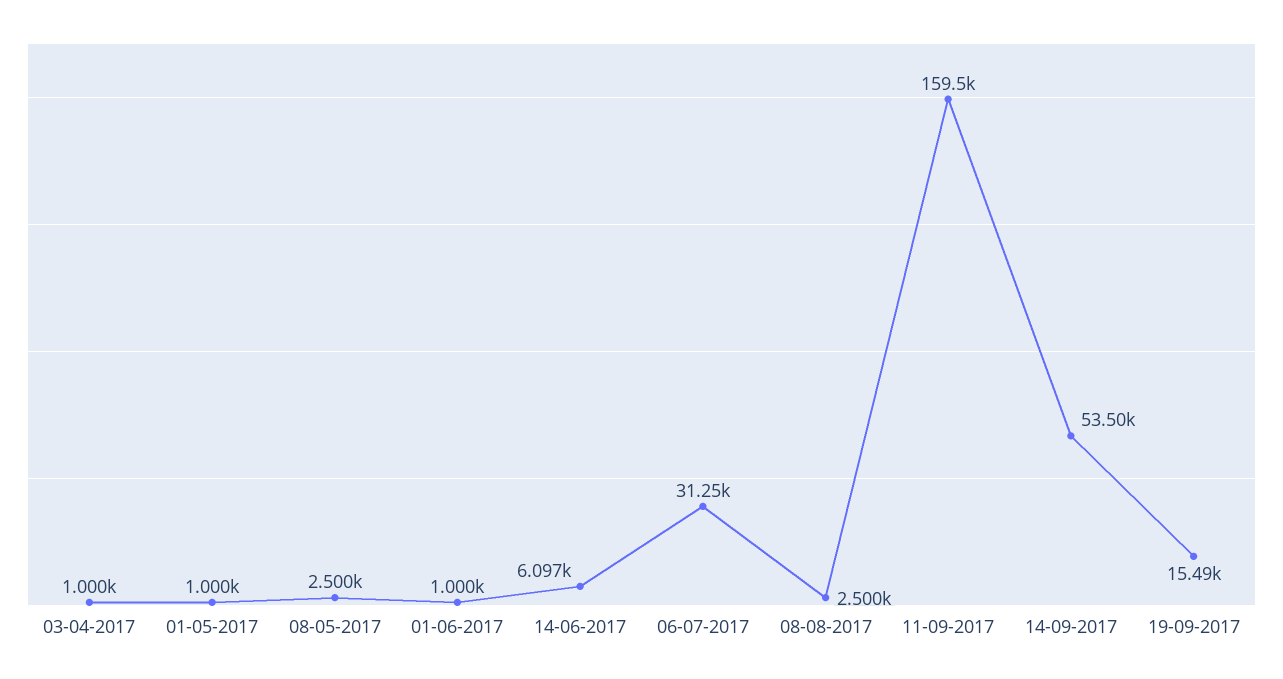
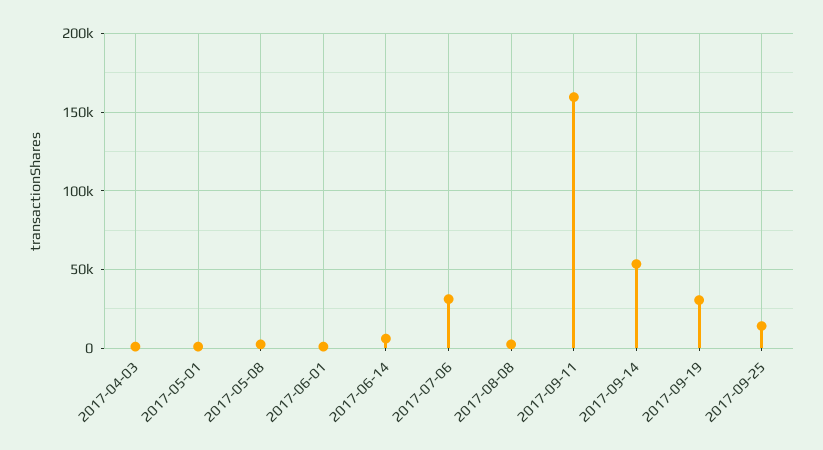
19-09-2017: 15490 -> 30000
2017-09-25: none -> 15000

